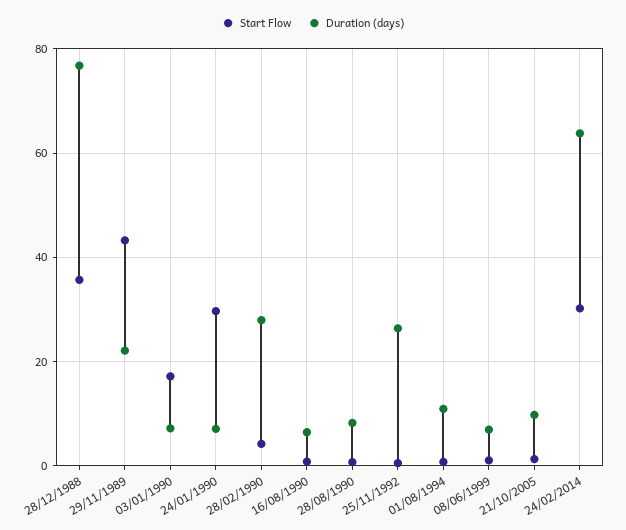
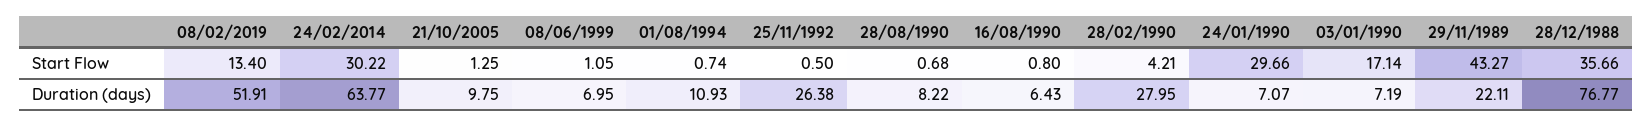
Start Flow, 08/02/2019: none -> 13.4
Duration (days), 08/02/2019: none -> 51.91

